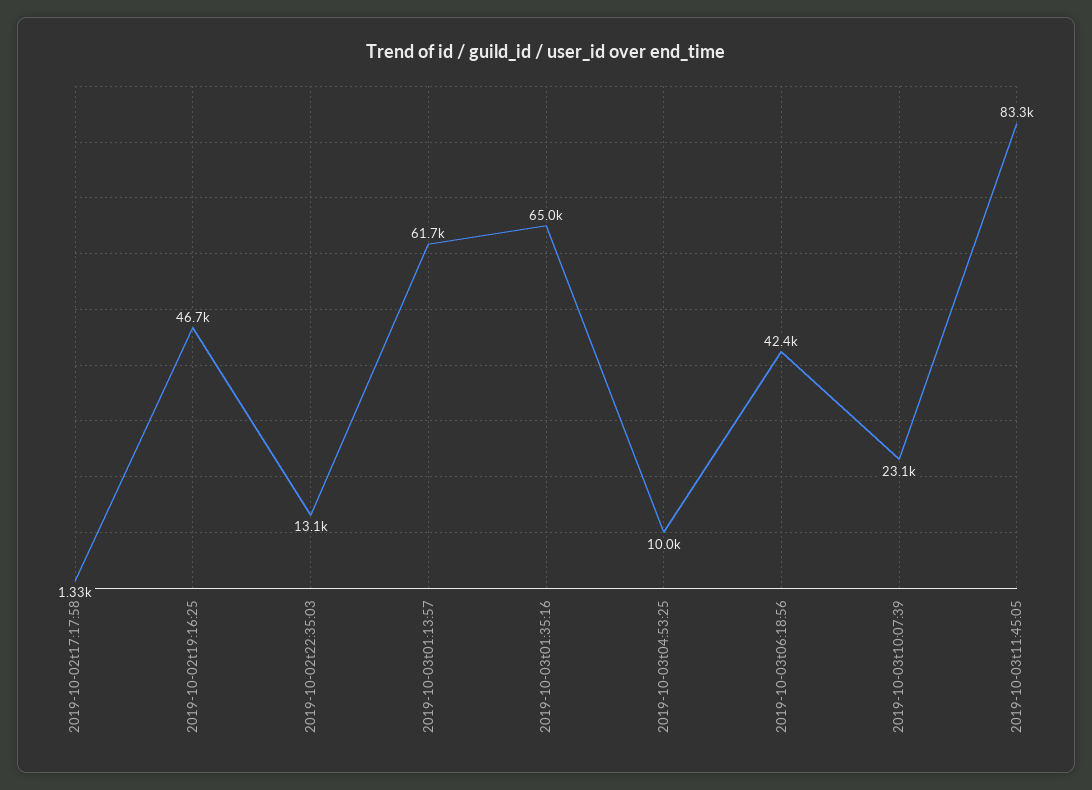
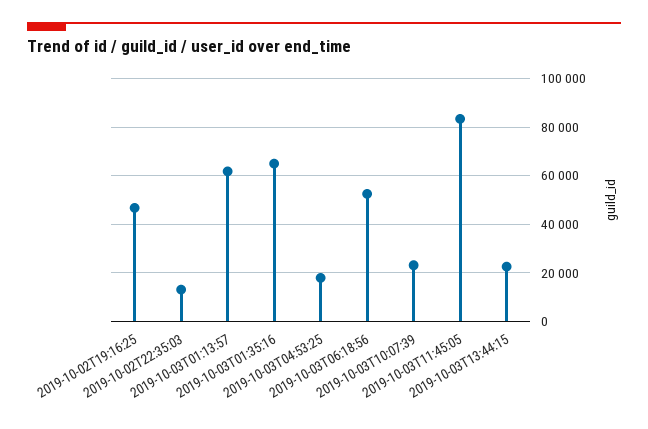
2019-10-02t17:17:58: 1330 -> none
2019-10-03t04:53:25: 10000 -> 17500
2019-10-03t06:18:56: 42400 -> 52500
2019-10-03T13:44:15: none -> 22500

